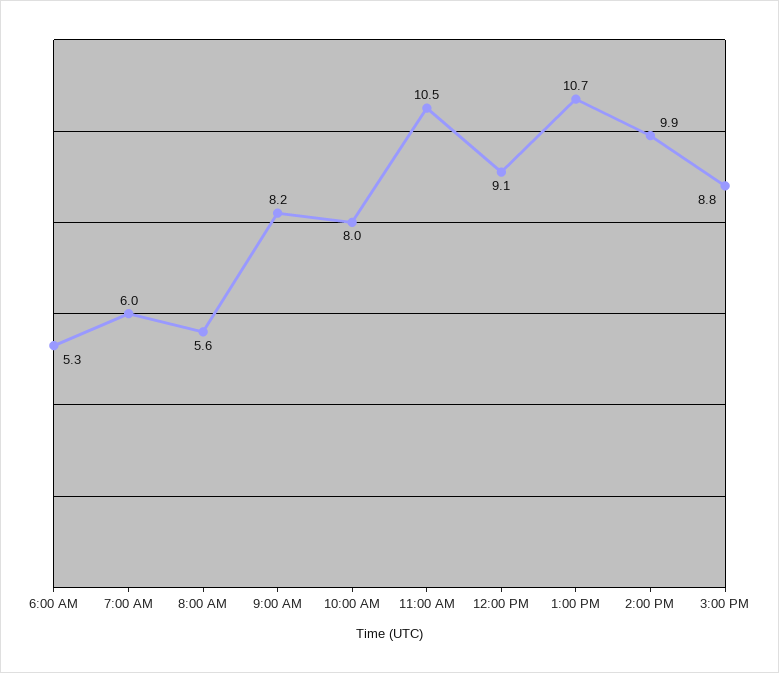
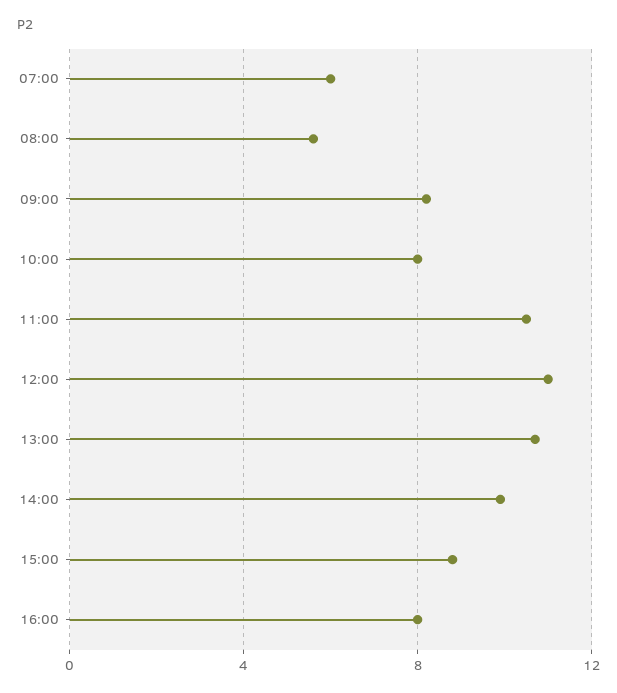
6:00 AM: 5.3 -> none
12:00 PM: 9.1 -> 11
16:00: none -> 8

